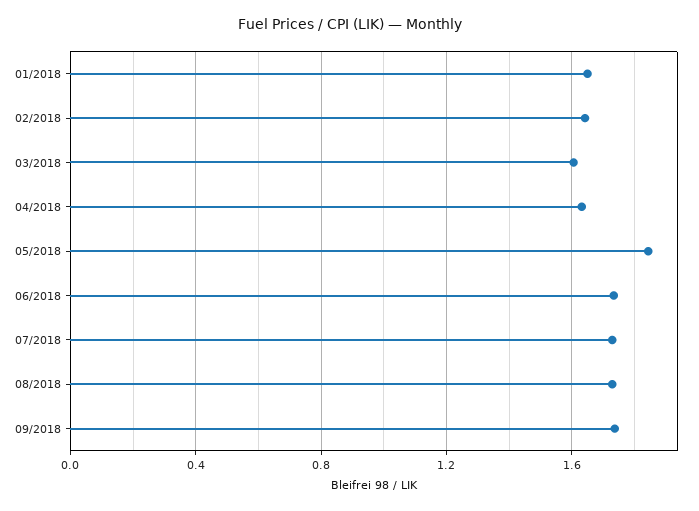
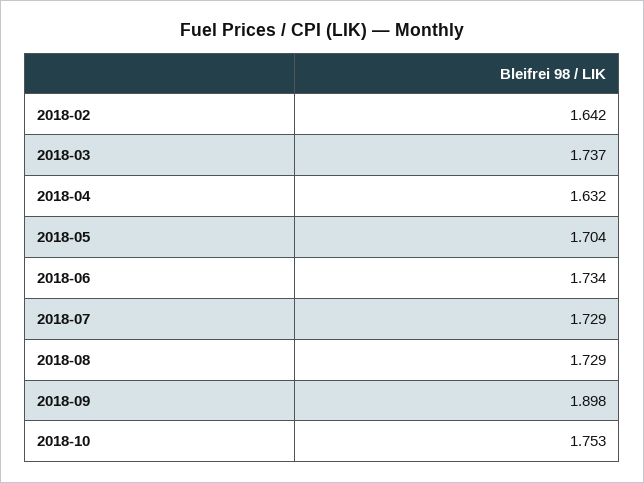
01/2018: 1.65 -> none
03/2018: 1.6 -> 1.737
05/2018: 1.85 -> 1.704
09/2018: 1.75 -> 1.898
2018-10: none -> 1.753

